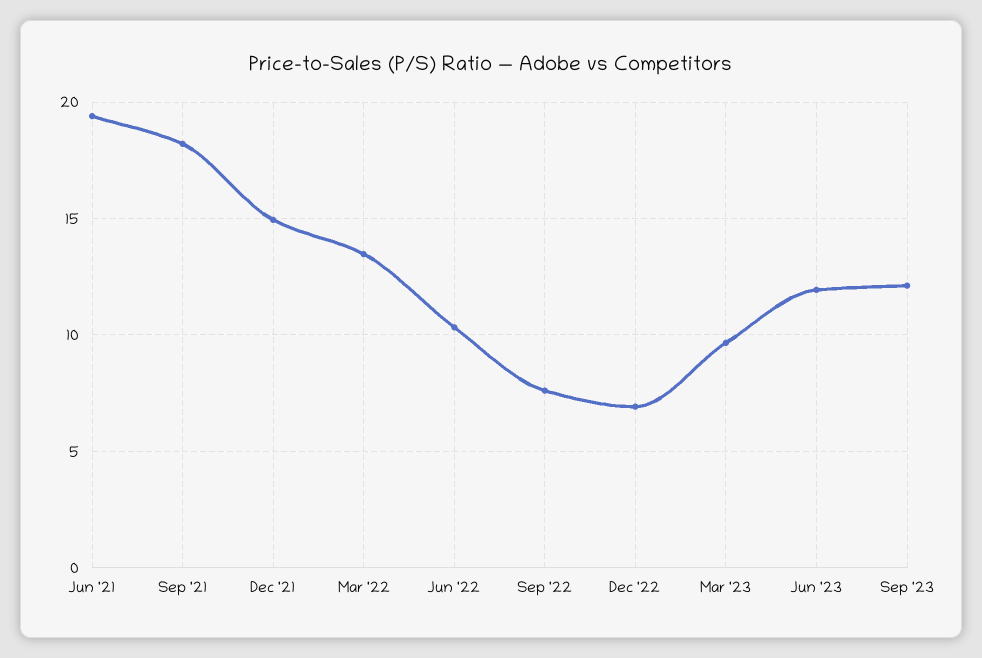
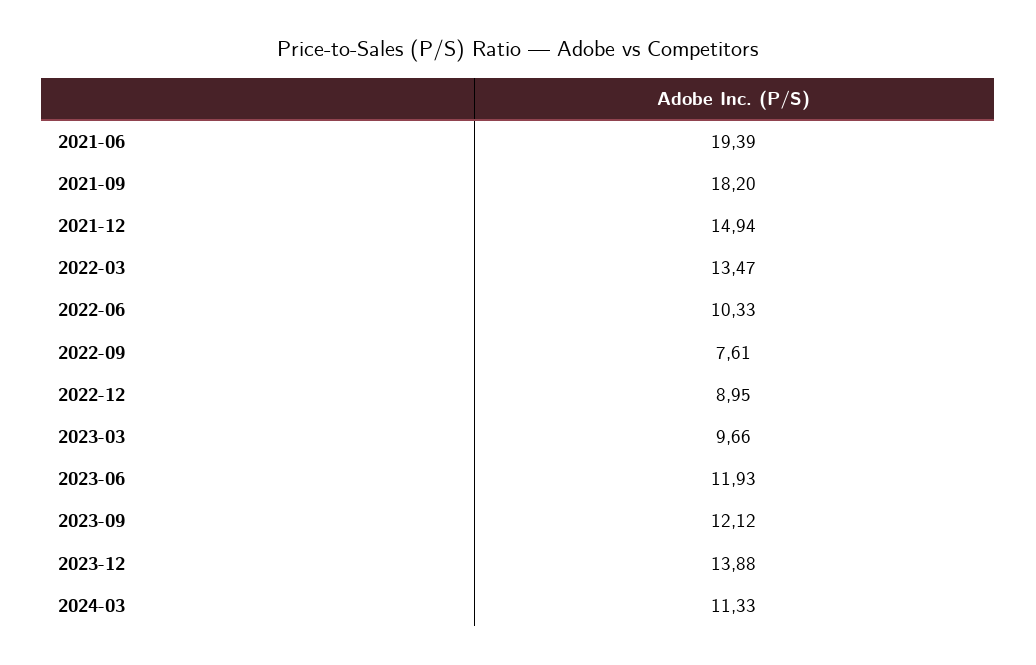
Dec '22: 7 -> 8.95
2023-12: none -> 13.88
2024-03: none -> 11.33

